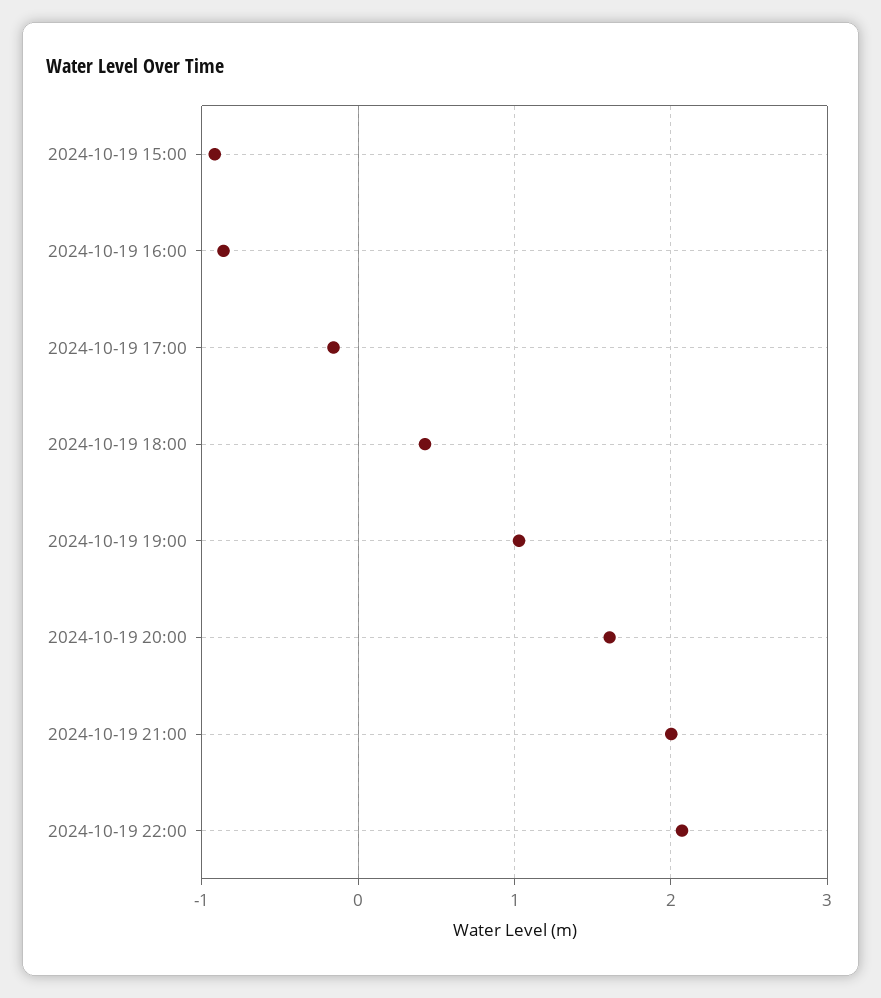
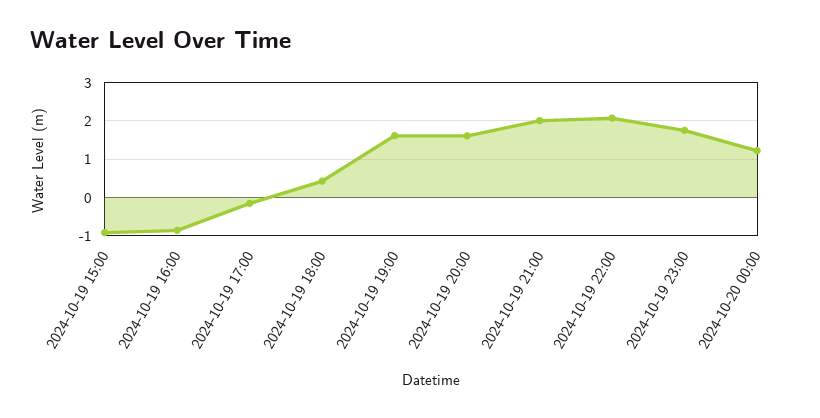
2024-10-19 19:00: 1 -> 1.6
2024-10-19 23:00: none -> 1.8
2024-10-20 00:00: none -> 1.2

